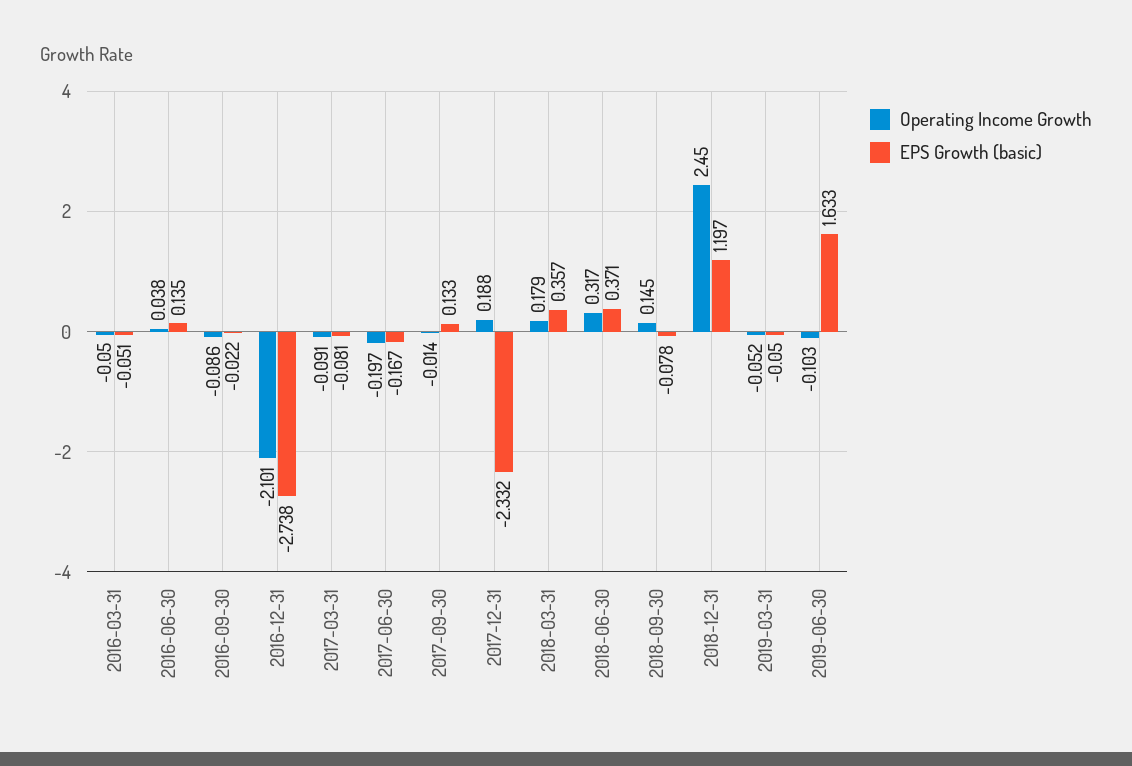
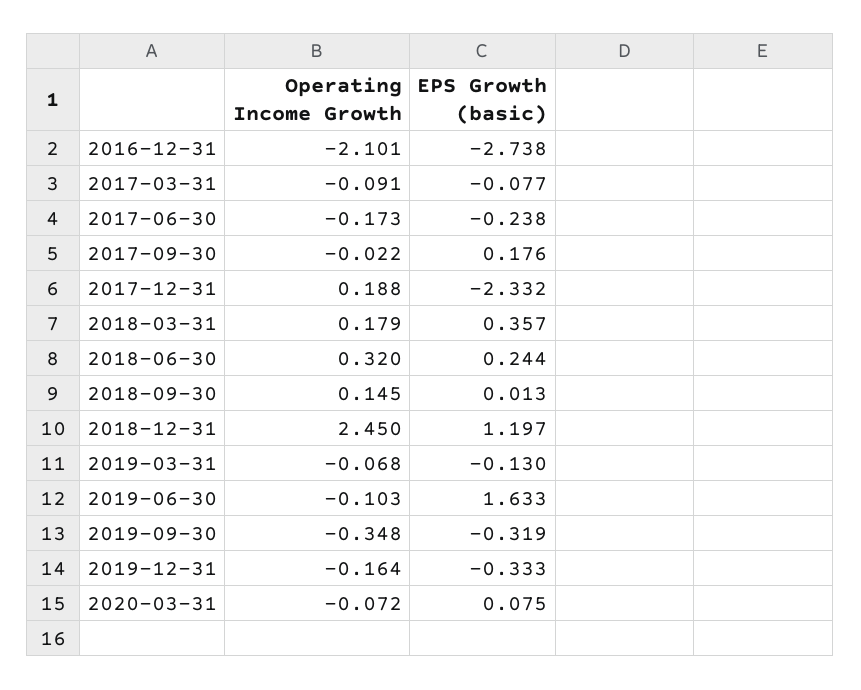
Operating Income Growth, 2016-03-31: -0.05 -> none
EPS Growth (basic), 2016-03-31: -0.051 -> none
Operating Income Growth, 2016-06-30: 0.038 -> none
EPS Growth (basic), 2016-06-30: 0.135 -> none
Operating Income Growth, 2016-09-30: -0.086 -> none
EPS Growth (basic), 2016-09-30: -0.022 -> none
EPS Growth (basic), 2017-03-31: -0.081 -> -0.077
Operating Income Growth, 2017-06-30: -0.197 -> -0.173
EPS Growth (basic), 2017-06-30: -0.167 -> -0.238
Operating Income Growth, 2017-09-30: -0.014 -> -0.022
EPS Growth (basic), 2017-09-30: 0.133 -> 0.176
Operating Income Growth, 2018-06-30: 0.317 -> 0.32
EPS Growth (basic), 2018-06-30: 0.371 -> 0.244
EPS Growth (basic), 2018-09-30: -0.078 -> 0.013
Operating Income Growth, 2019-03-31: -0.052 -> -0.068
EPS Growth (basic), 2019-03-31: -0.05 -> -0.13
Operating Income Growth, 2019-09-30: none -> -0.348
EPS Growth (basic), 2019-09-30: none -> -0.319
Operating Income Growth, 2019-12-31: none -> -0.164
EPS Growth (basic), 2019-12-31: none -> -0.333
Operating Income Growth, 2020-03-31: none -> -0.072
EPS Growth (basic), 2020-03-31: none -> 0.075

